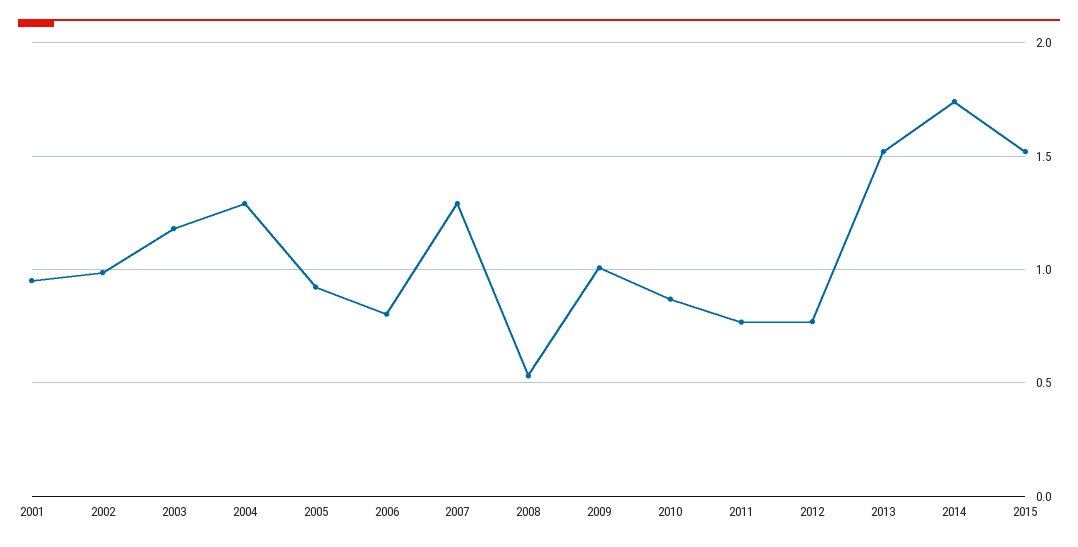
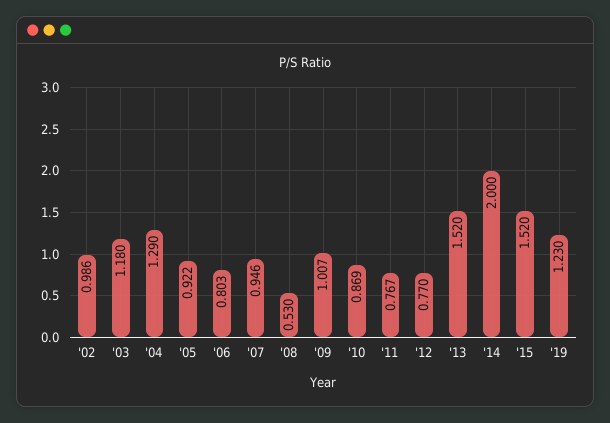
2001: 0.95 -> none
2007: 1.3 -> 0.946
2014: 1.75 -> 2
'19: none -> 1.23

